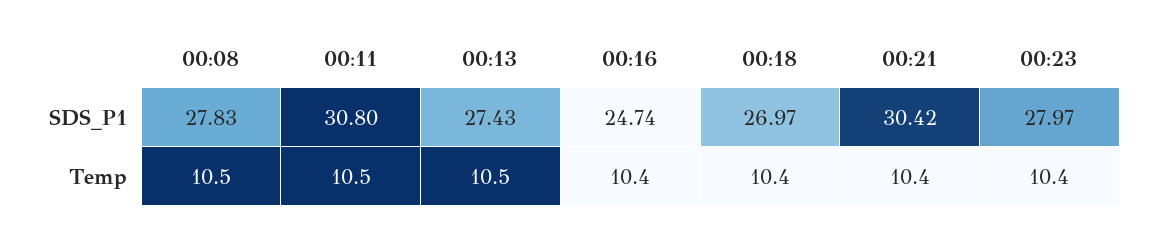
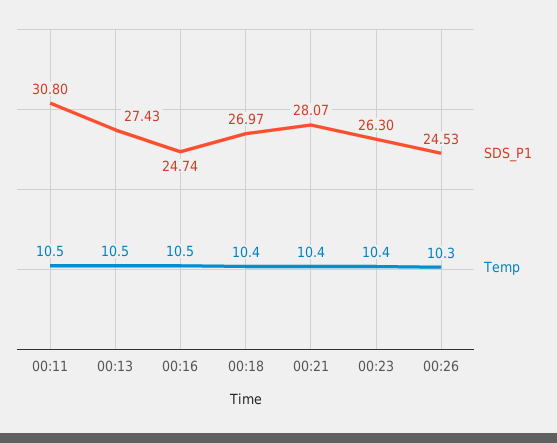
SDS_P1, 00:08: 27.83 -> none
SDS_P1, 00:21: 30.42 -> 28.07
SDS_P1, 00:23: 27.97 -> 26.3
Temp, 00:08: 10.5 -> none
Temp, 00:16: 10.4 -> 10.5
SDS_P1, 00:26: none -> 24.53
Temp, 00:26: none -> 10.3

